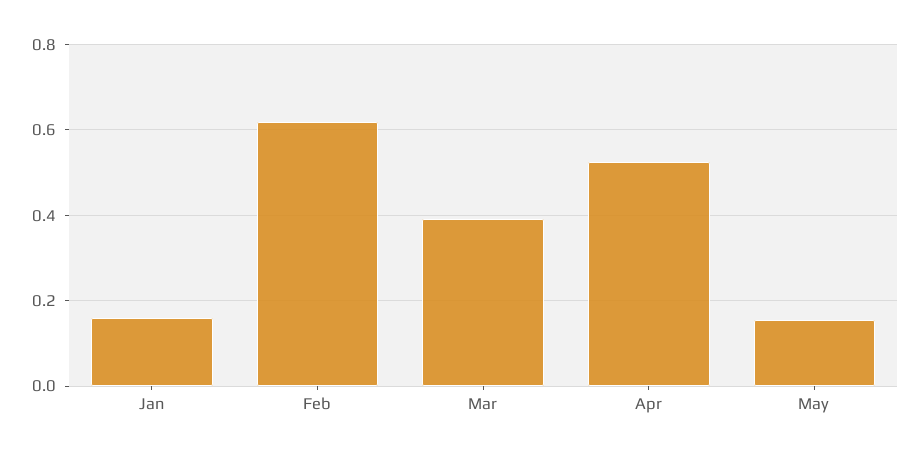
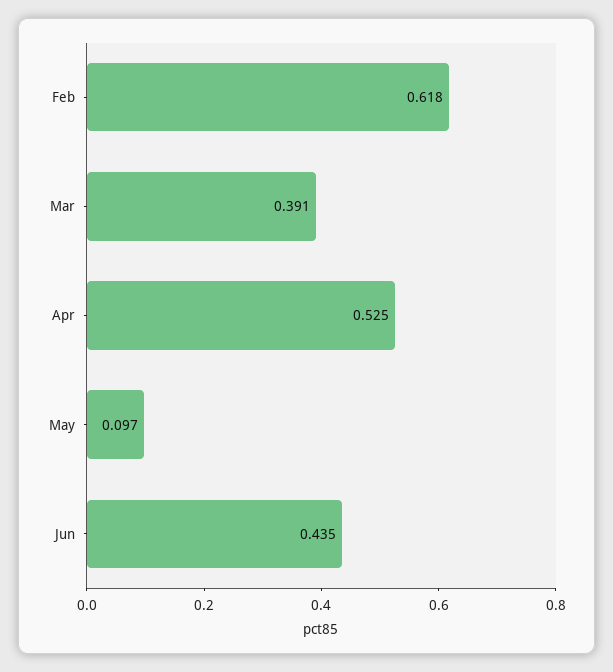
Jan: 0.16 -> none
May: 0.16 -> 0.097
Jun: none -> 0.435

